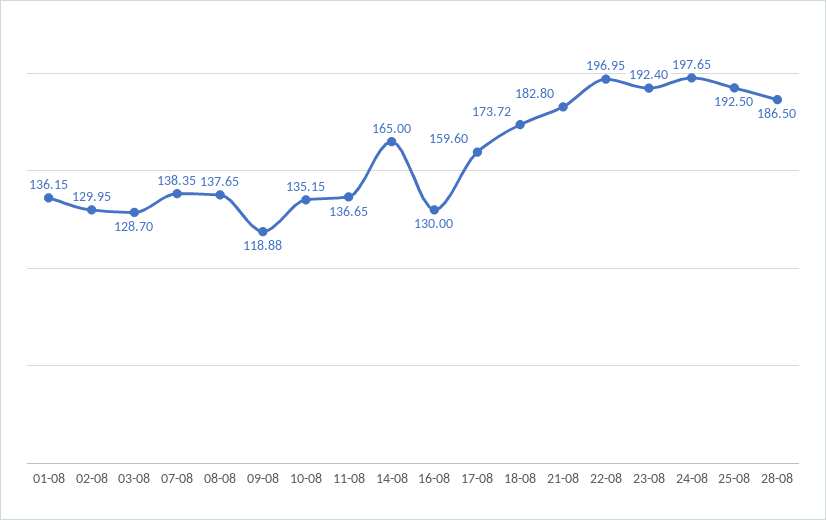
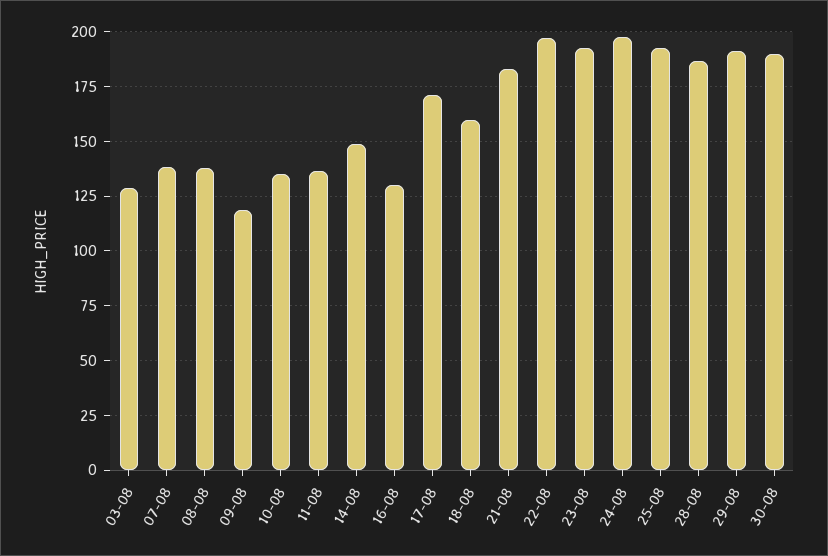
01-08: 136.15 -> none
02-08: 129.95 -> none
14-08: 165 -> 150
17-08: 159.6 -> 170
18-08: 173.72 -> 160
29-08: none -> 190
30-08: none -> 190

